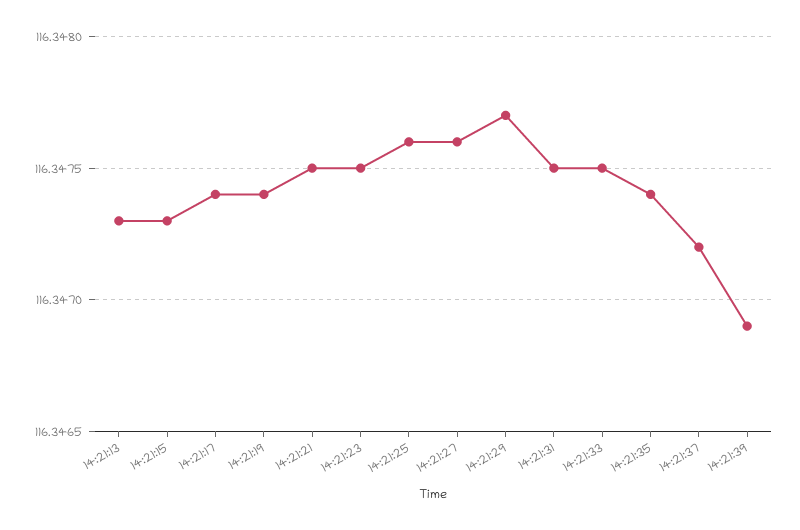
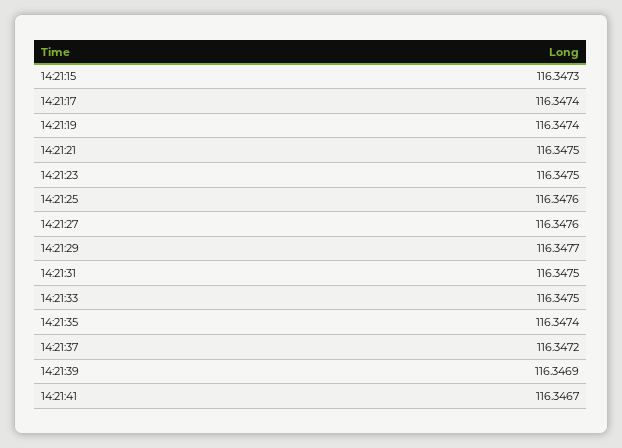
14:21:13: 116.3473 -> none
14:21:41: none -> 116.3467

